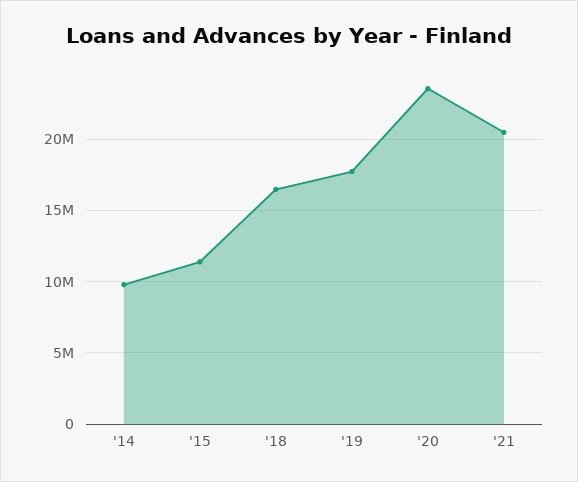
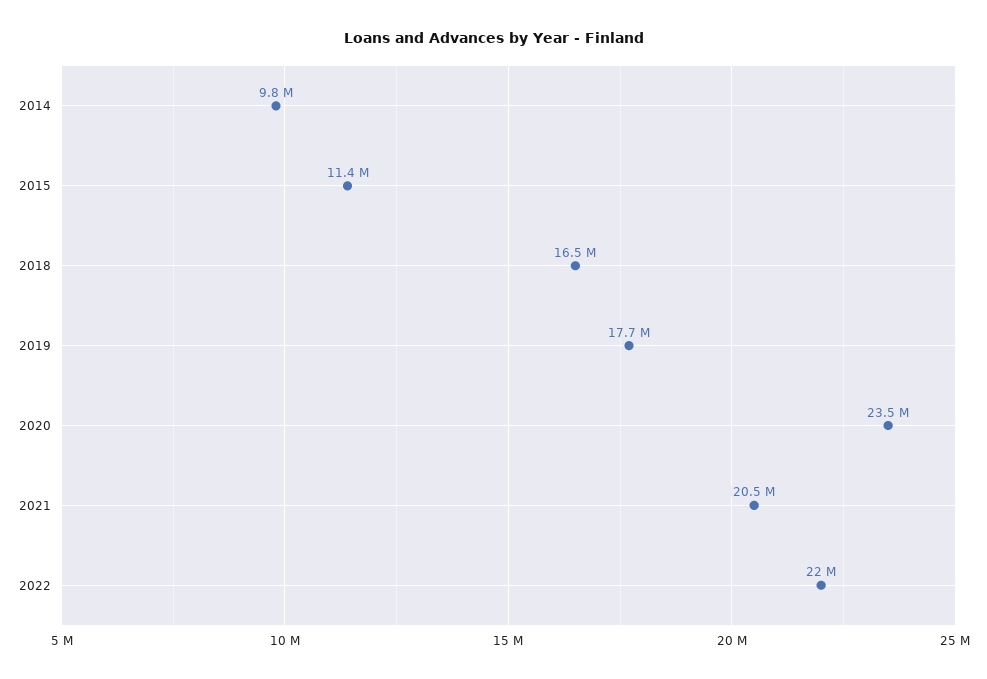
2022: none -> 22000000

